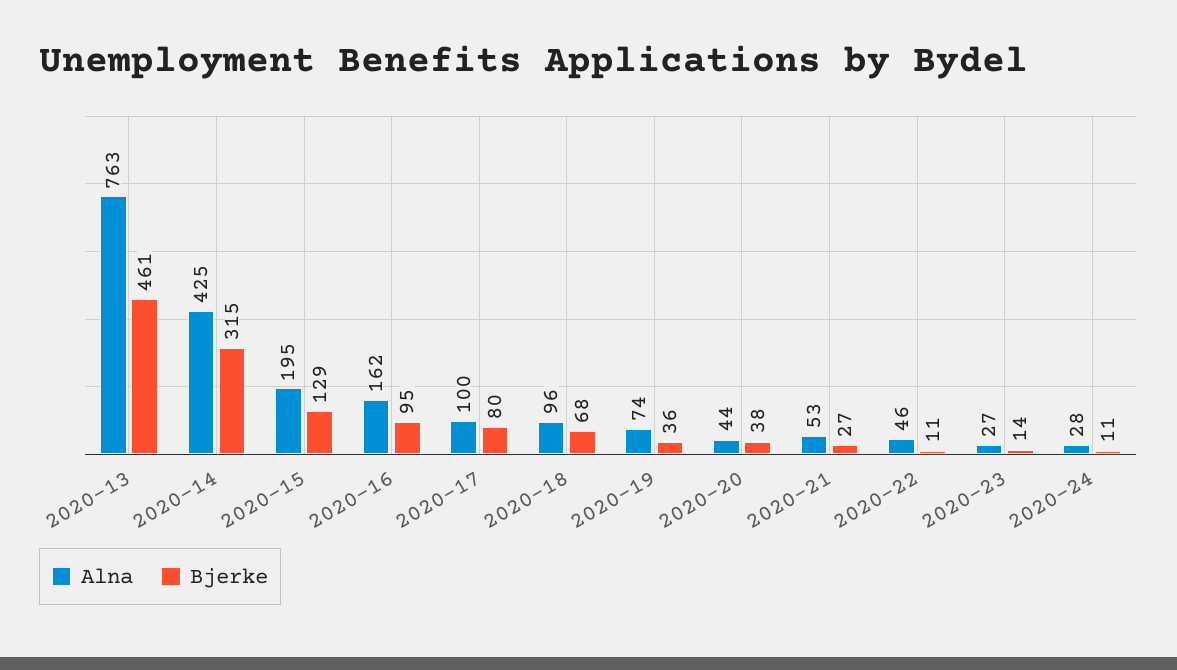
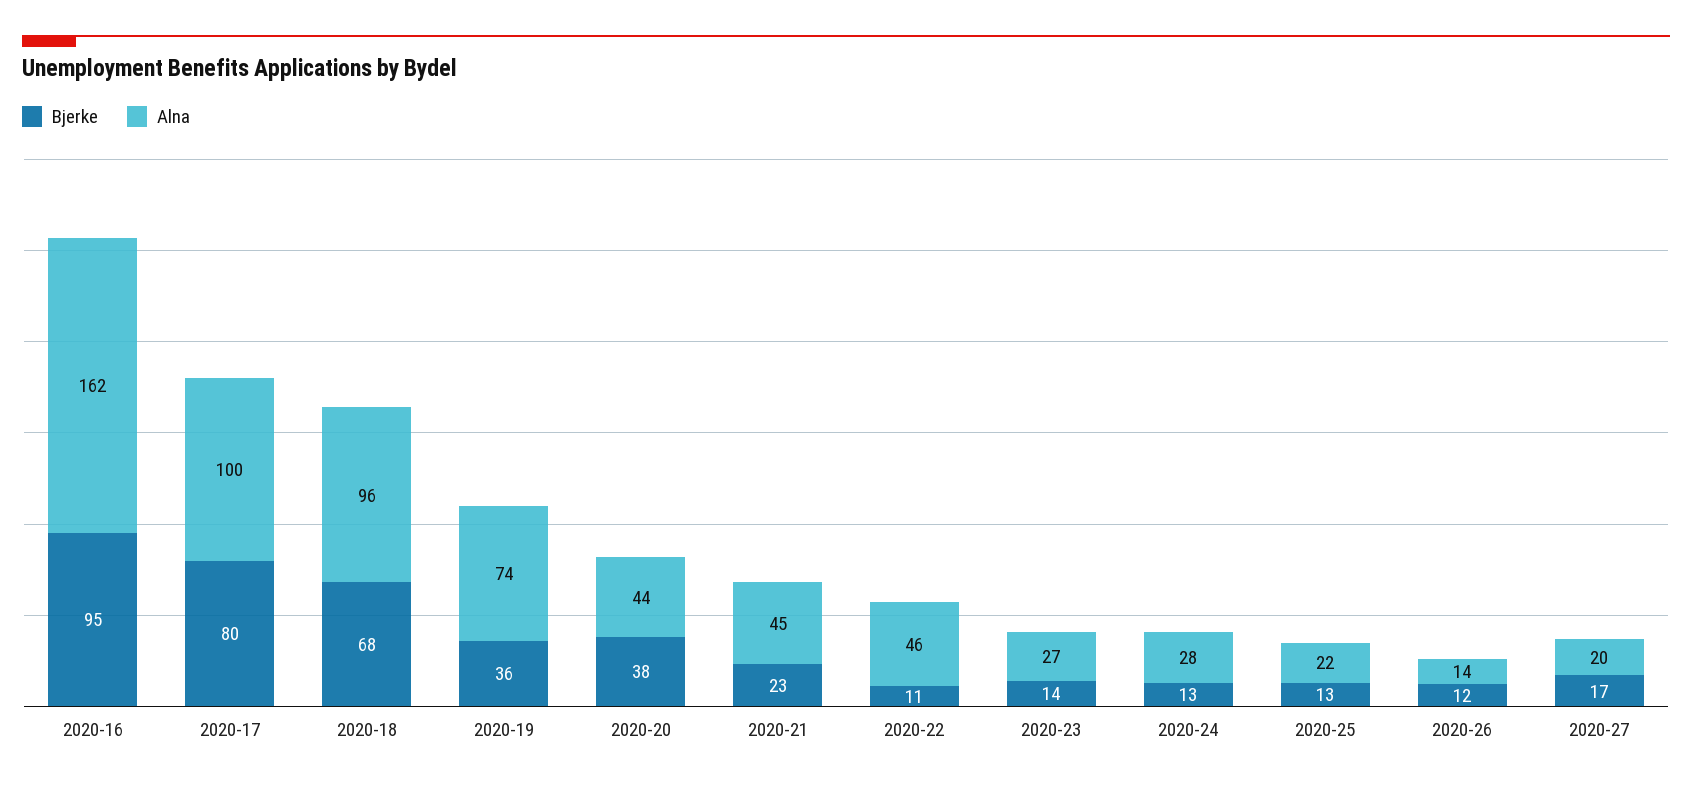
Alna, 2020-13: 763 -> none
Bjerke, 2020-13: 461 -> none
Alna, 2020-14: 425 -> none
Bjerke, 2020-14: 315 -> none
Alna, 2020-15: 195 -> none
Bjerke, 2020-15: 129 -> none
Alna, 2020-21: 53 -> 45
Bjerke, 2020-21: 27 -> 23
Bjerke, 2020-24: 11 -> 13
Bjerke, 2020-25: none -> 13
Alna, 2020-25: none -> 22
Bjerke, 2020-26: none -> 12
Alna, 2020-26: none -> 14
Bjerke, 2020-27: none -> 17
Alna, 2020-27: none -> 20

